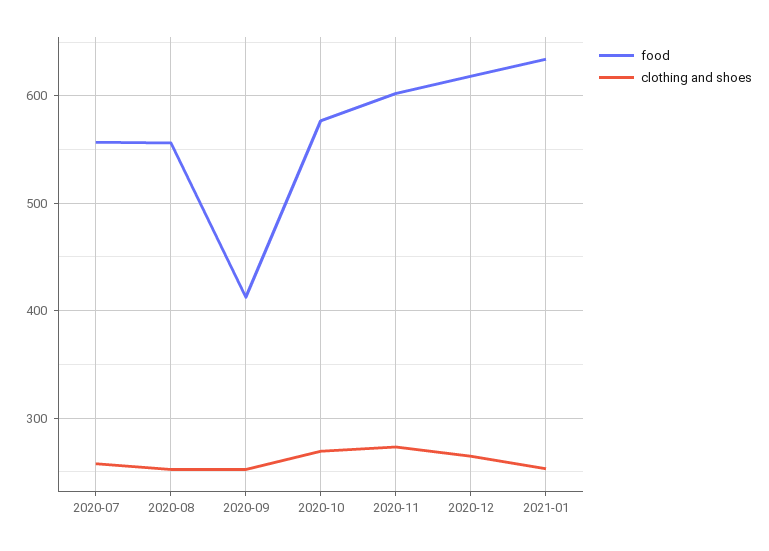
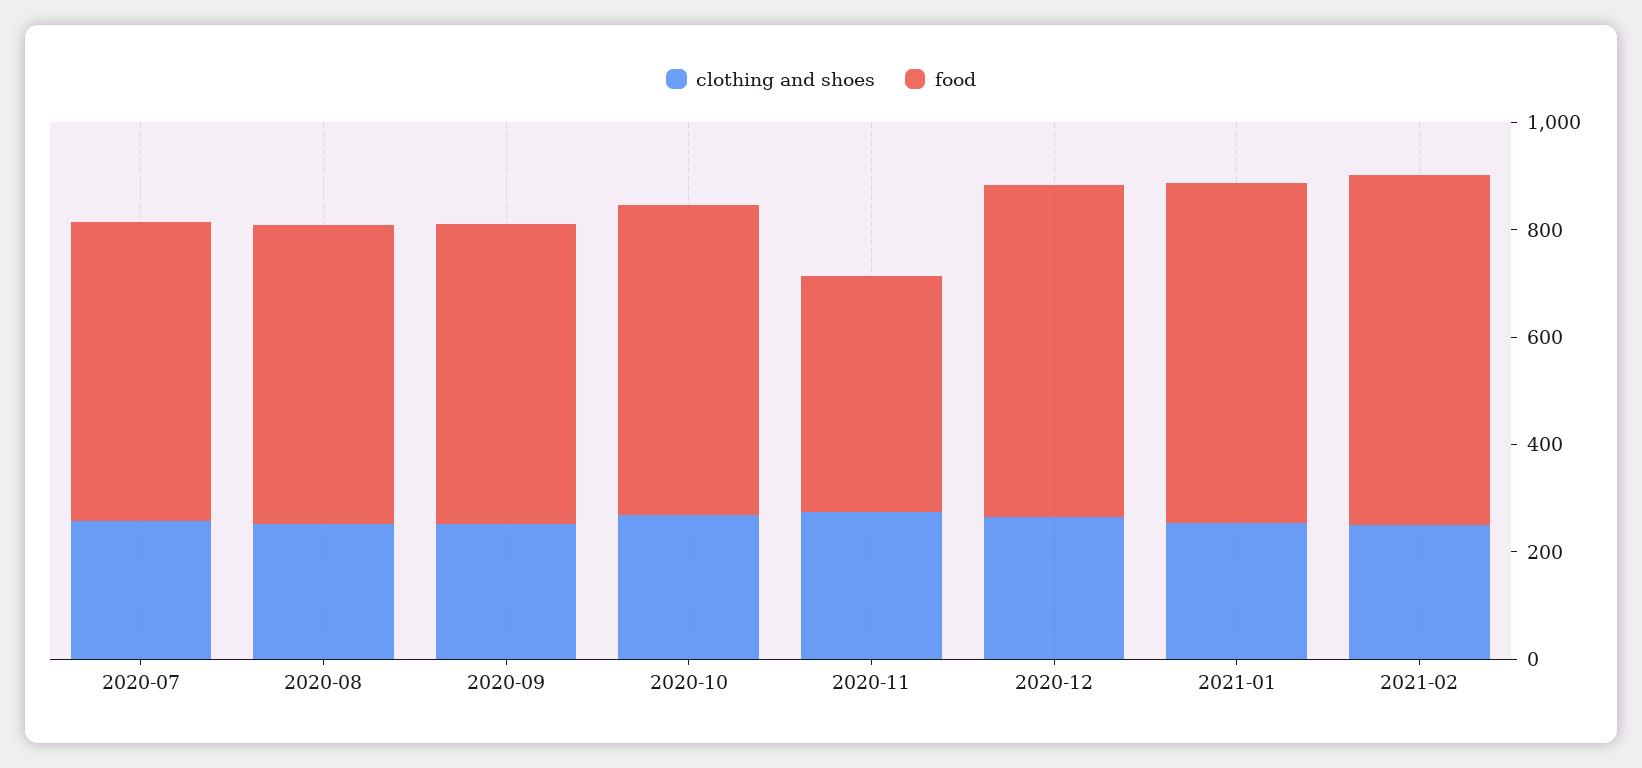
food, 2020-09: 410 -> 550
food, 2020-11: 600 -> 450
clothing and shoes, 2021-02: none -> 250
food, 2021-02: none -> 650

